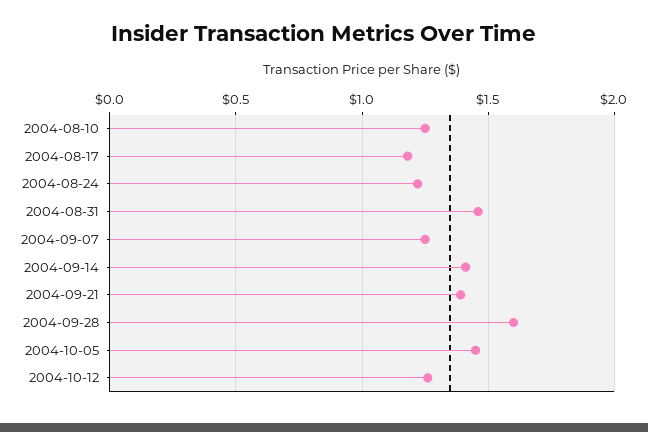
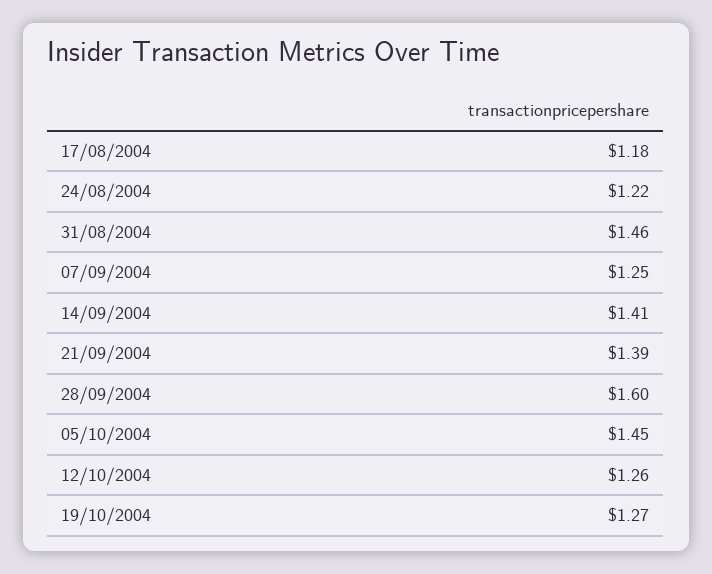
2004-08-10: 1.25 -> none
19/10/2004: none -> 1.27

